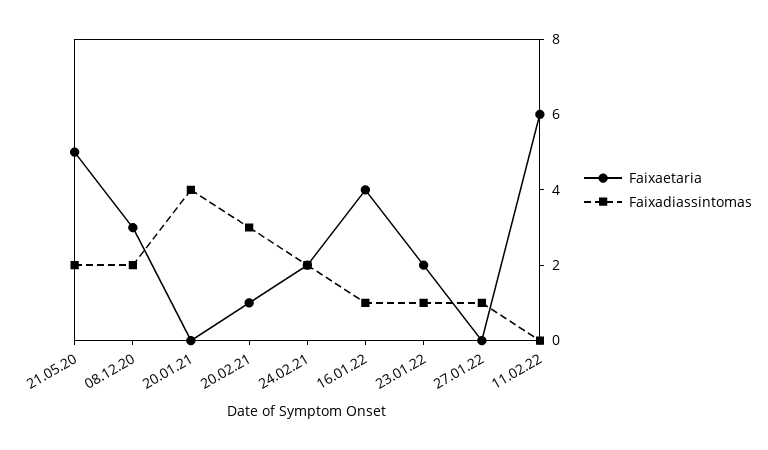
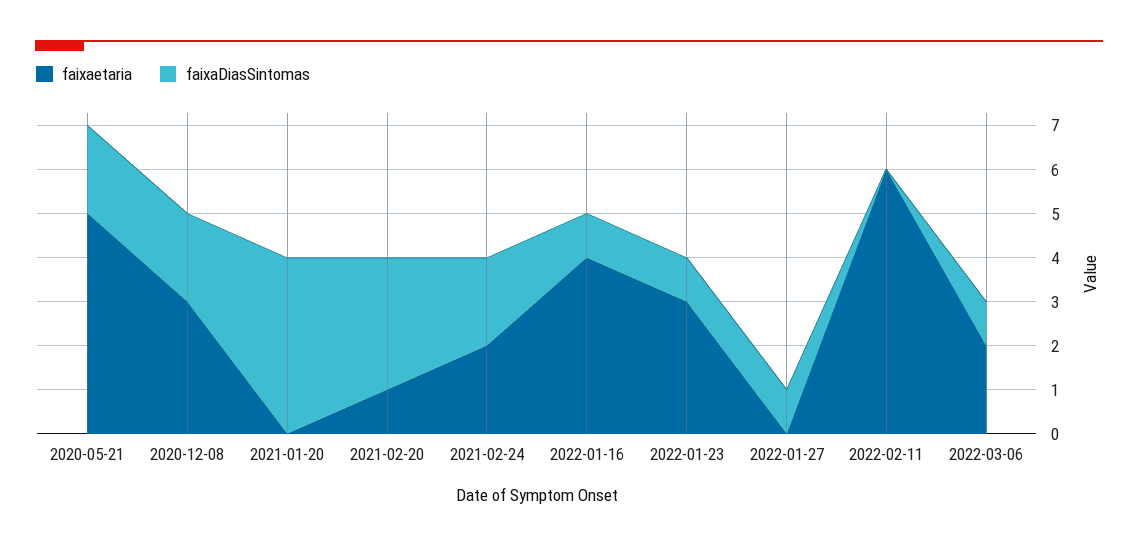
Faixaetaria, 23.01.22: 2 -> 3
Faixaetaria, 2022-03-06: none -> 2
Faixadiassintomas, 2022-03-06: none -> 1

